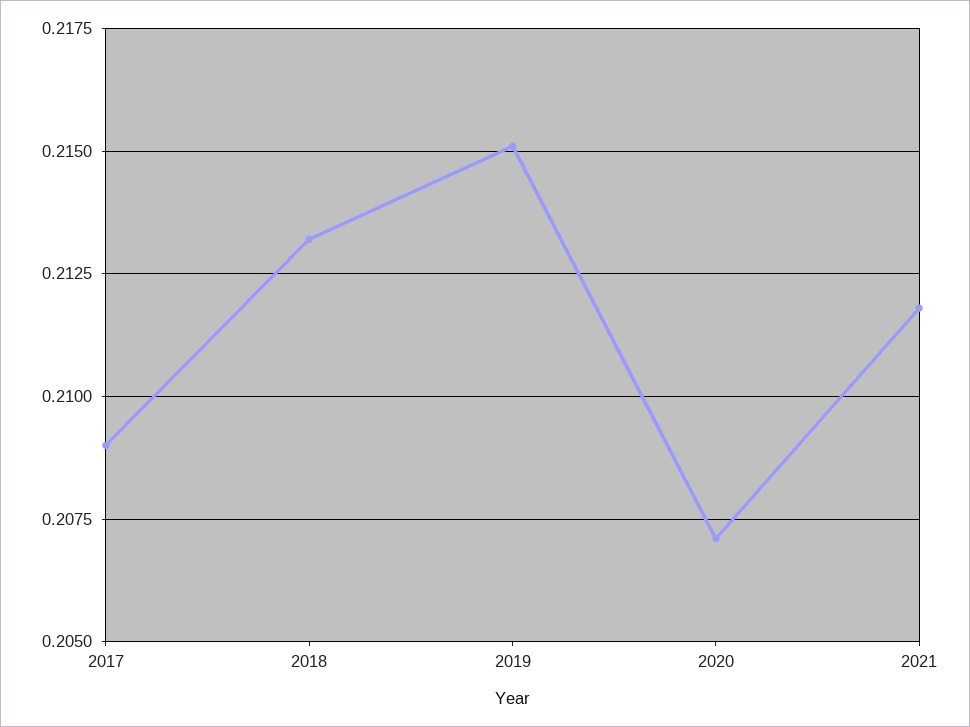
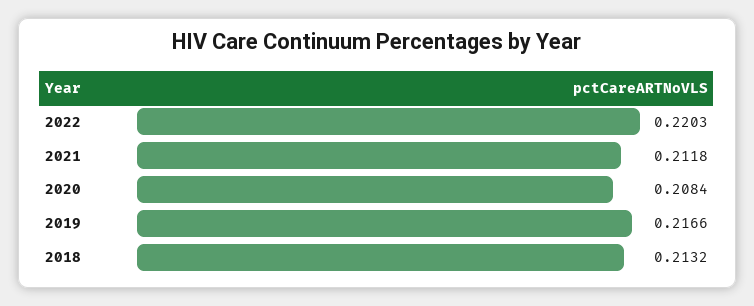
2017: 0.209 -> none
2019: 0.215 -> 0.2166
2020: 0.207 -> 0.2084
2022: none -> 0.2203

